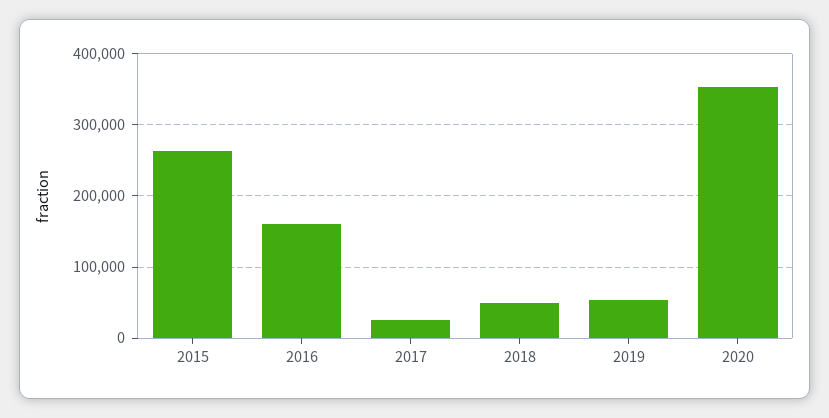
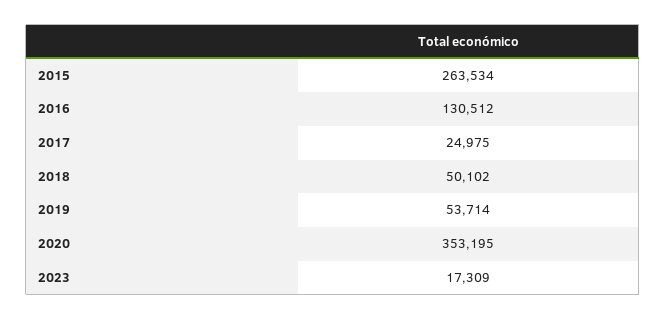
2016: 160000 -> 130512
2023: none -> 17309

